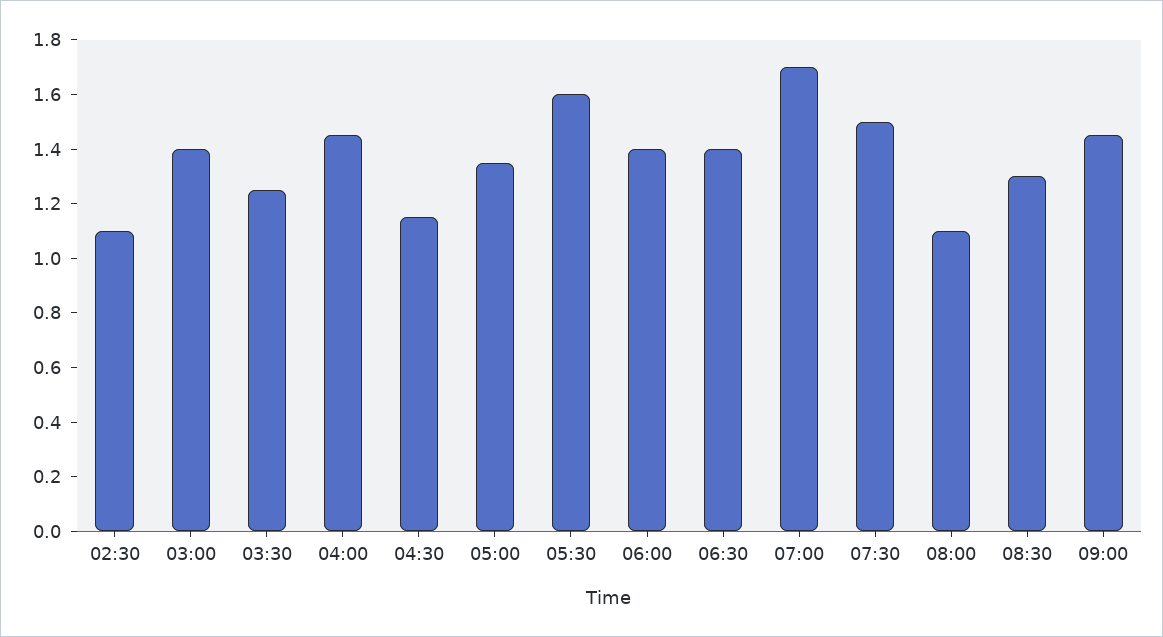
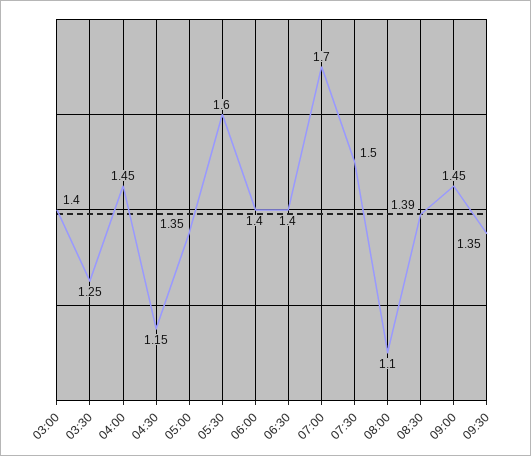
02:30: 1.1 -> none
08:30: 1.3 -> 1.39
09:30: none -> 1.35

